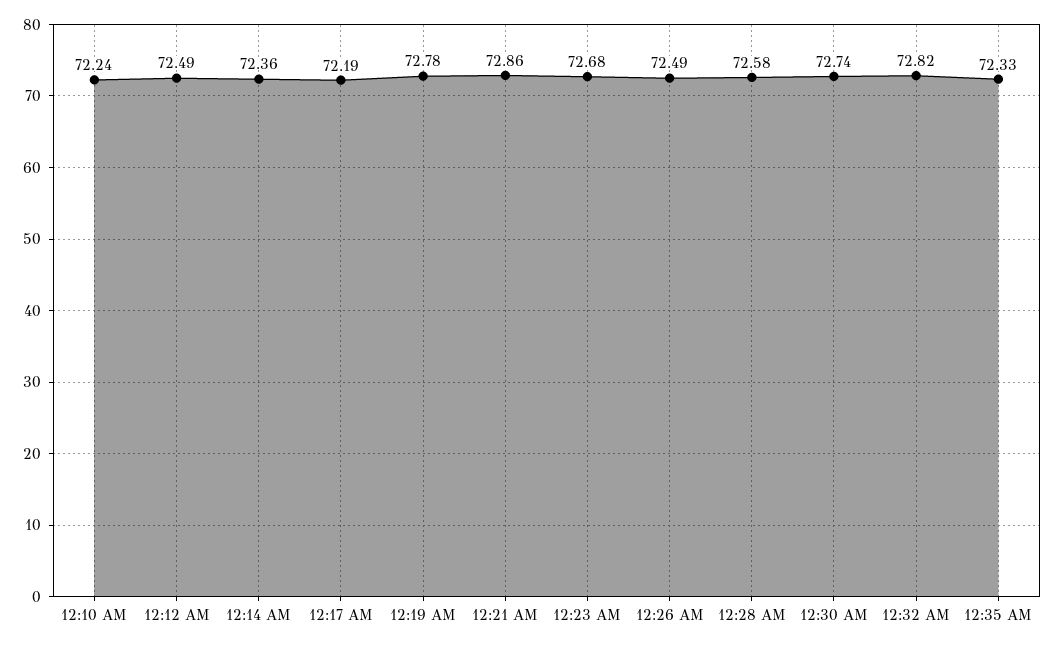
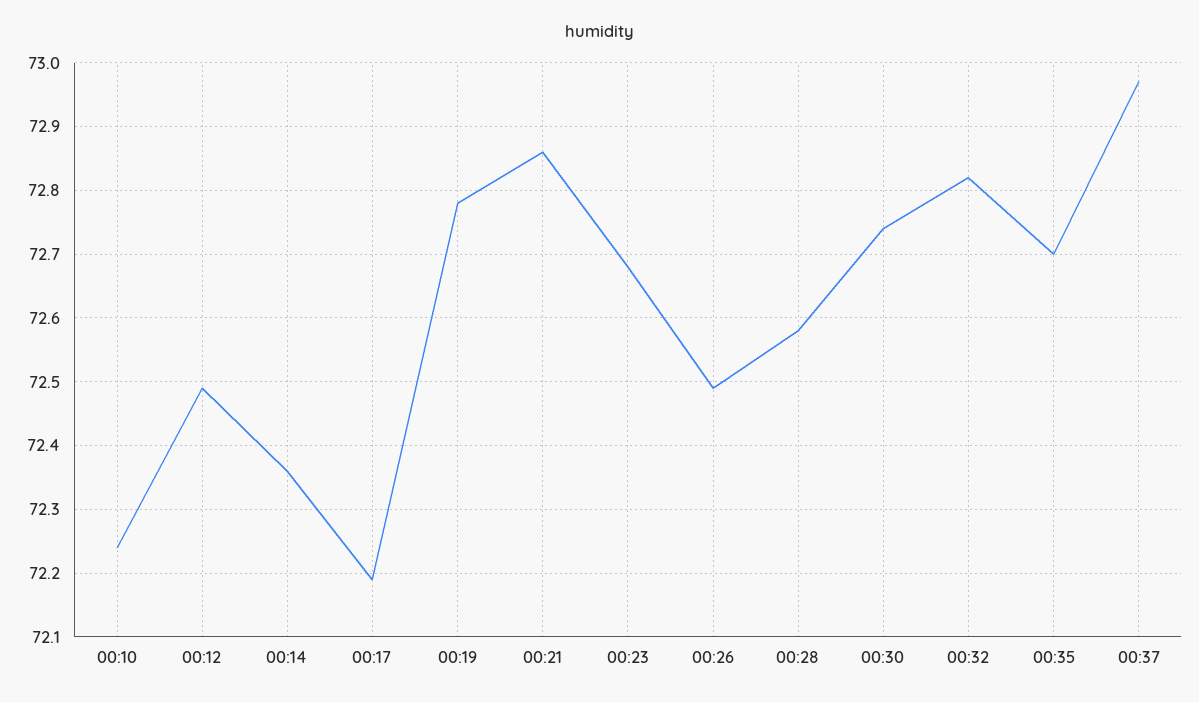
12:35 AM: 72.33 -> 72.7
00:37: none -> 72.97

